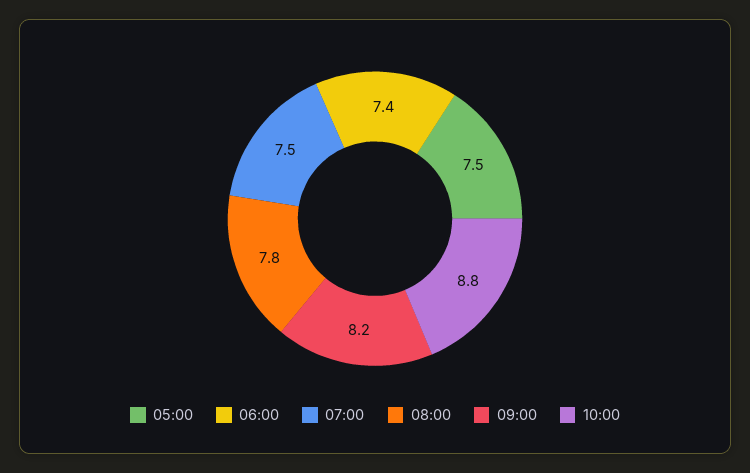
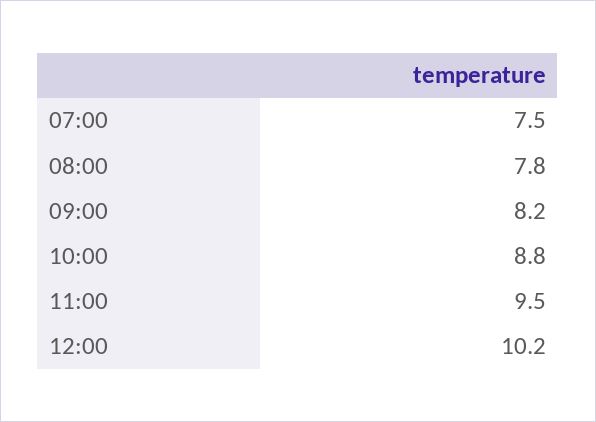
05:00: 7.5 -> none
06:00: 7.4 -> none
11:00: none -> 9.5
12:00: none -> 10.2

